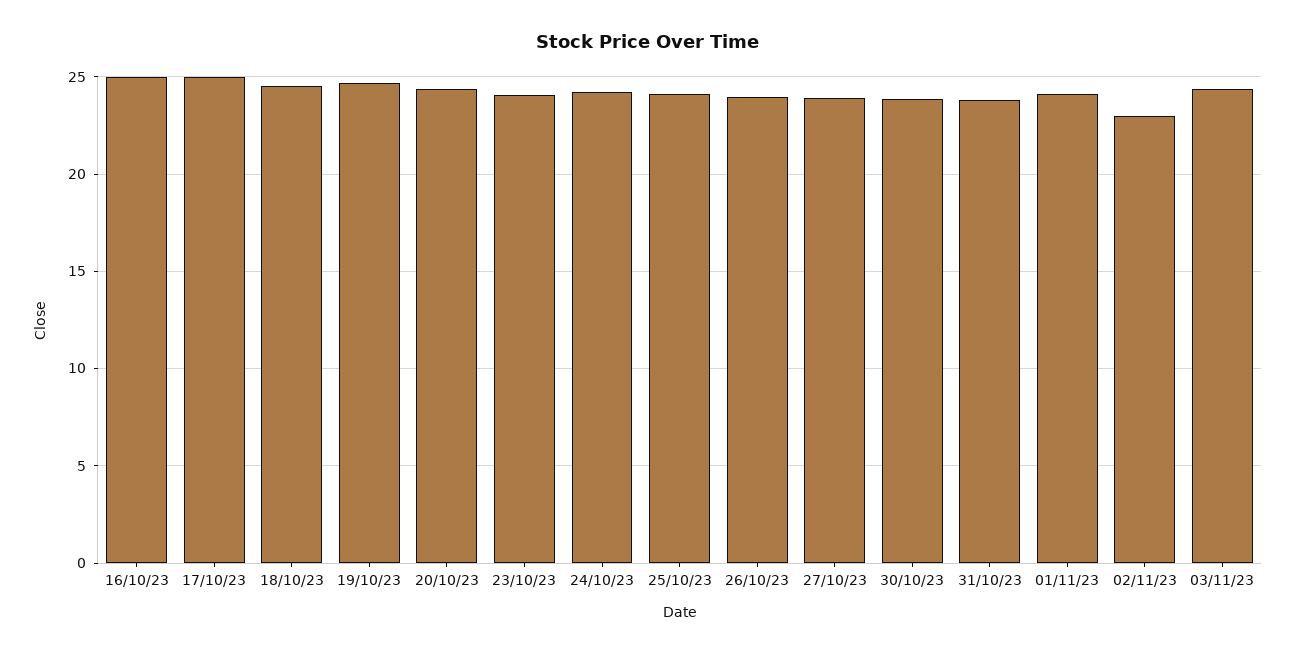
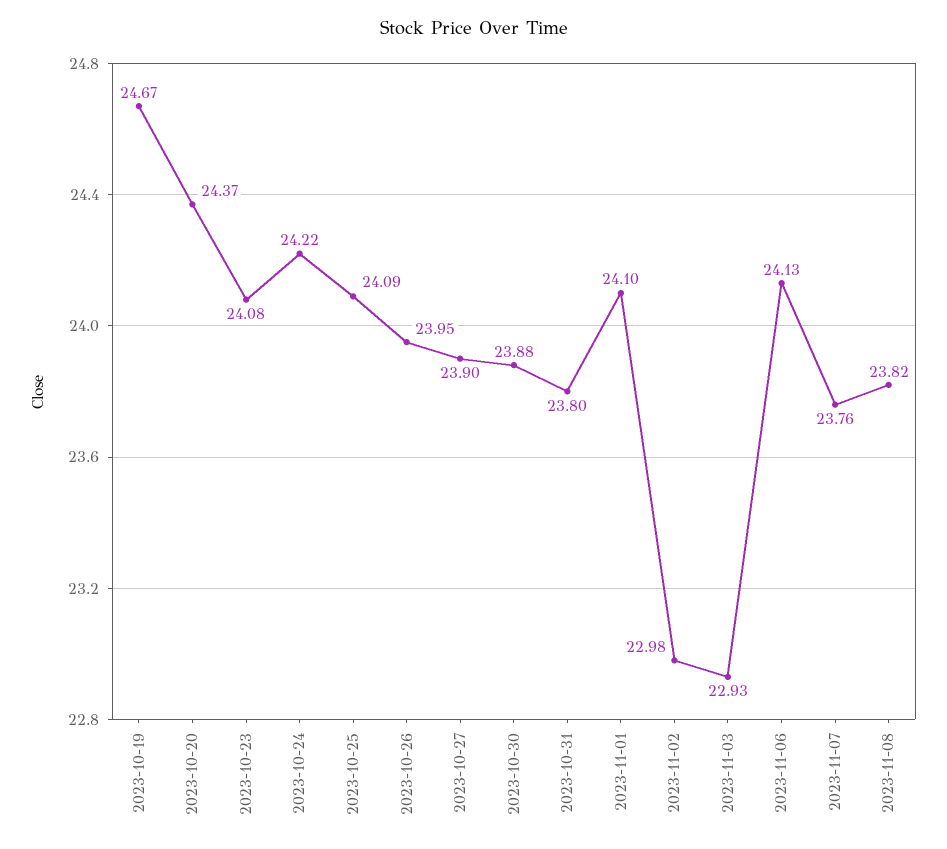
16/10/23: 25 -> none
17/10/23: 25 -> none
18/10/23: 24.5 -> none
03/11/23: 24.5 -> 22.93
2023-11-06: none -> 24.13
2023-11-07: none -> 23.76
2023-11-08: none -> 23.82

